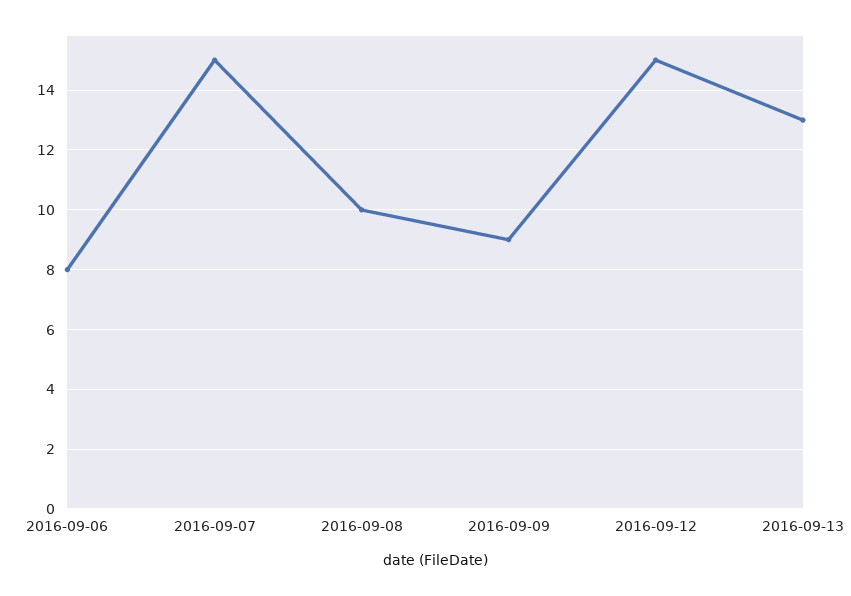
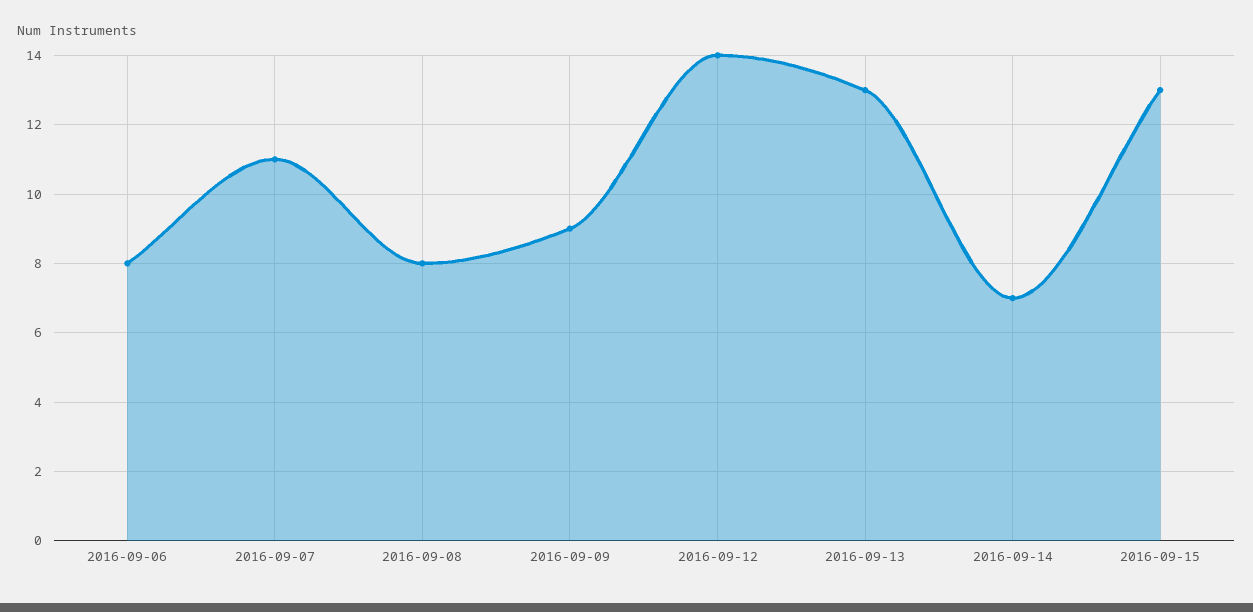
2016-09-07: 15 -> 11
2016-09-08: 10 -> 8
2016-09-12: 15 -> 14
2016-09-14: none -> 7
2016-09-15: none -> 13

